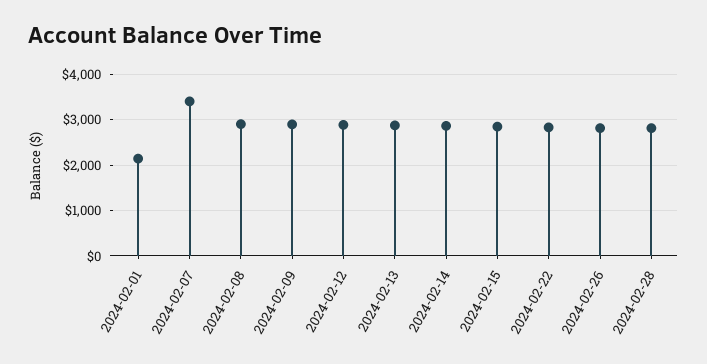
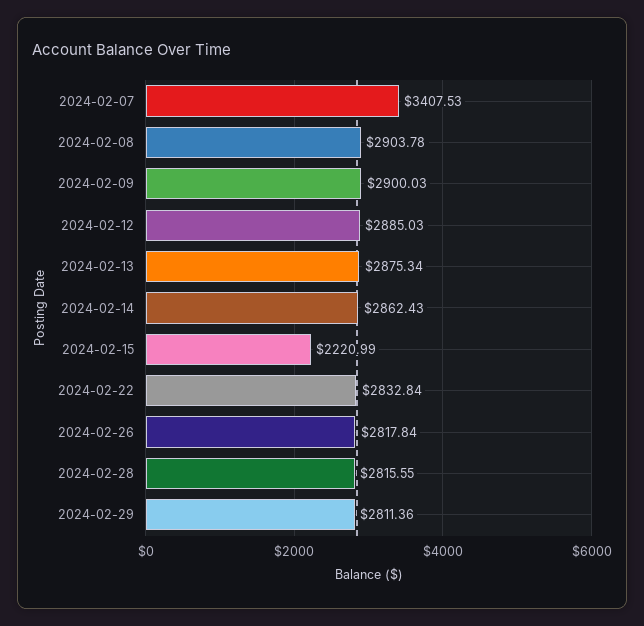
2024-02-01: 2200 -> none
2024-02-15: 2800 -> 2220.99
2024-02-29: none -> 2811.36

